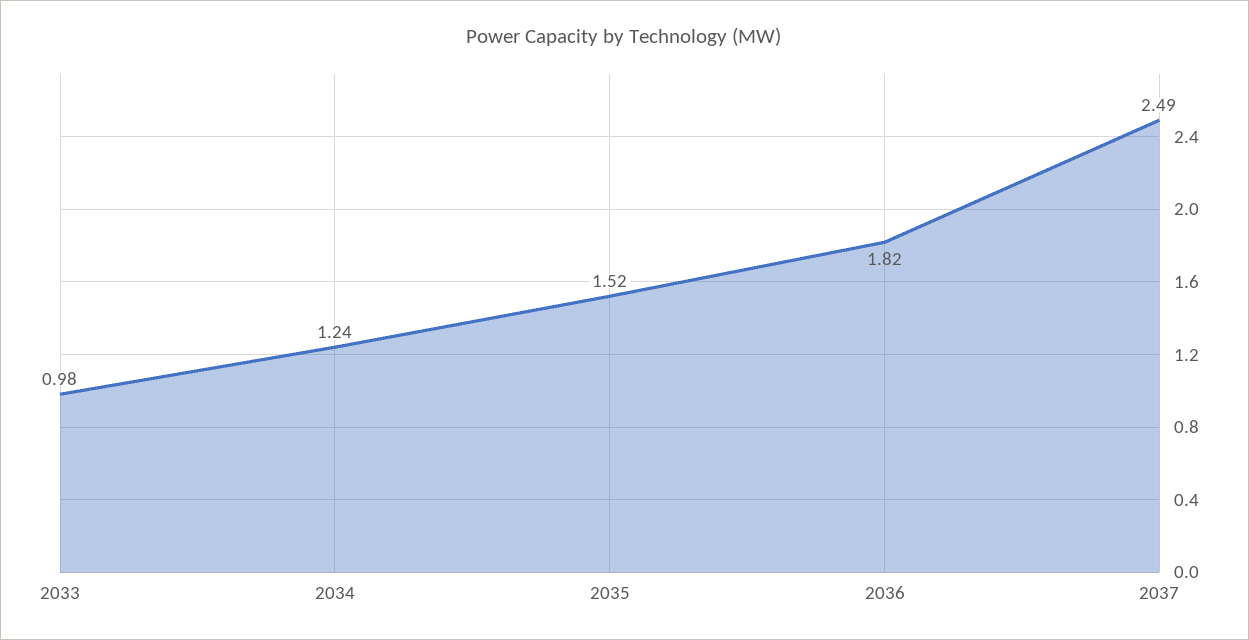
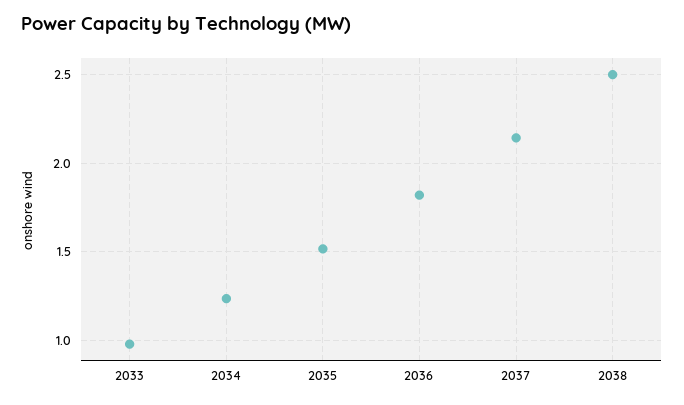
2037: 2.49 -> 2.15
2038: none -> 2.5

